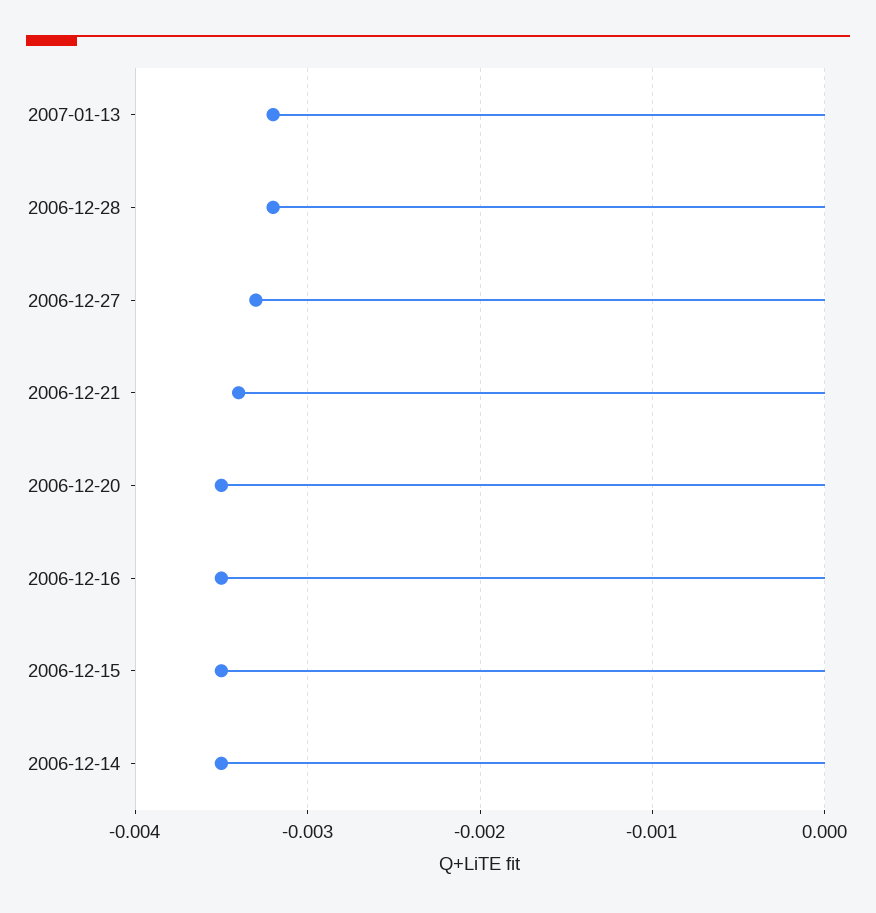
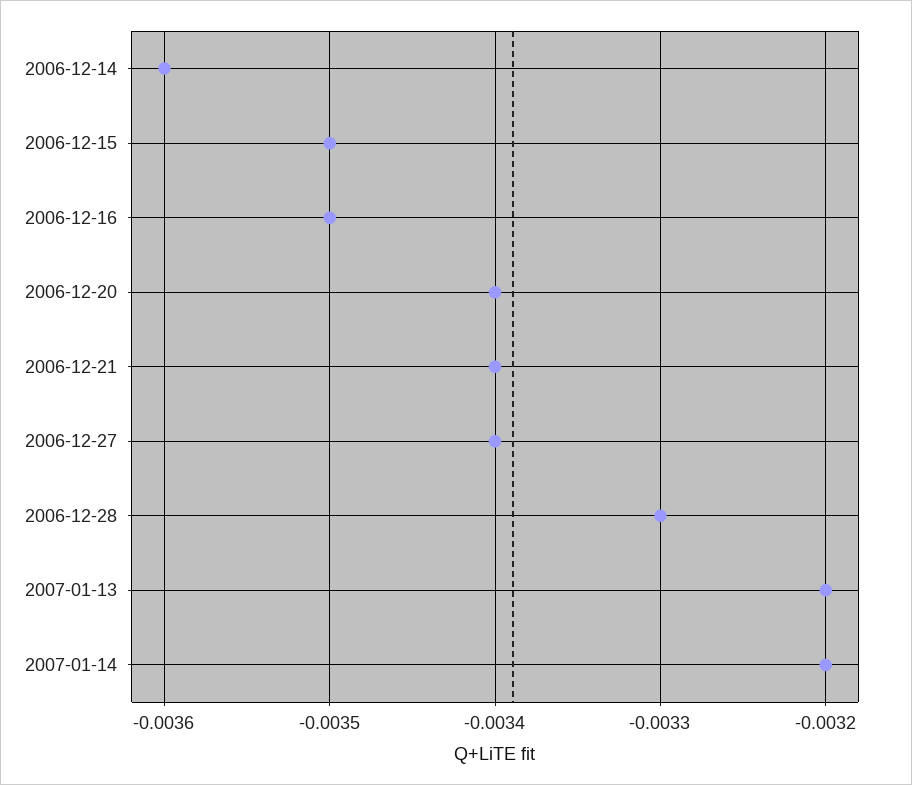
2006-12-28: -0.0032 -> -0.0033
2006-12-27: -0.0033 -> -0.0034
2006-12-20: -0.0035 -> -0.0034
2006-12-14: -0.0035 -> -0.0036
2007-01-14: none -> -0.0032

